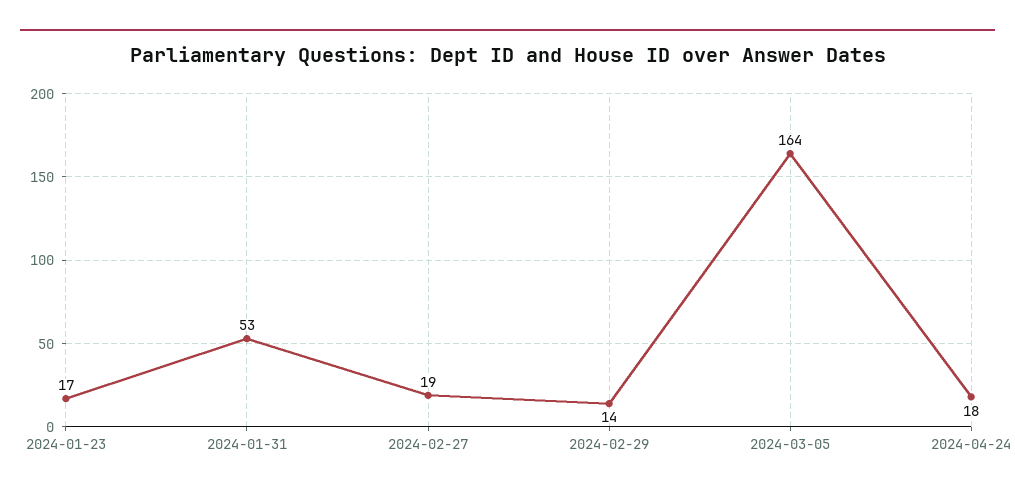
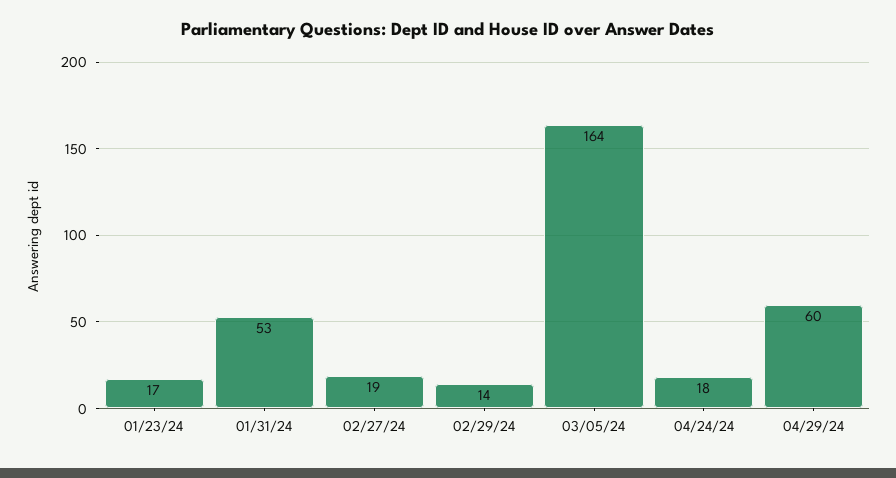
04/29/24: none -> 60

